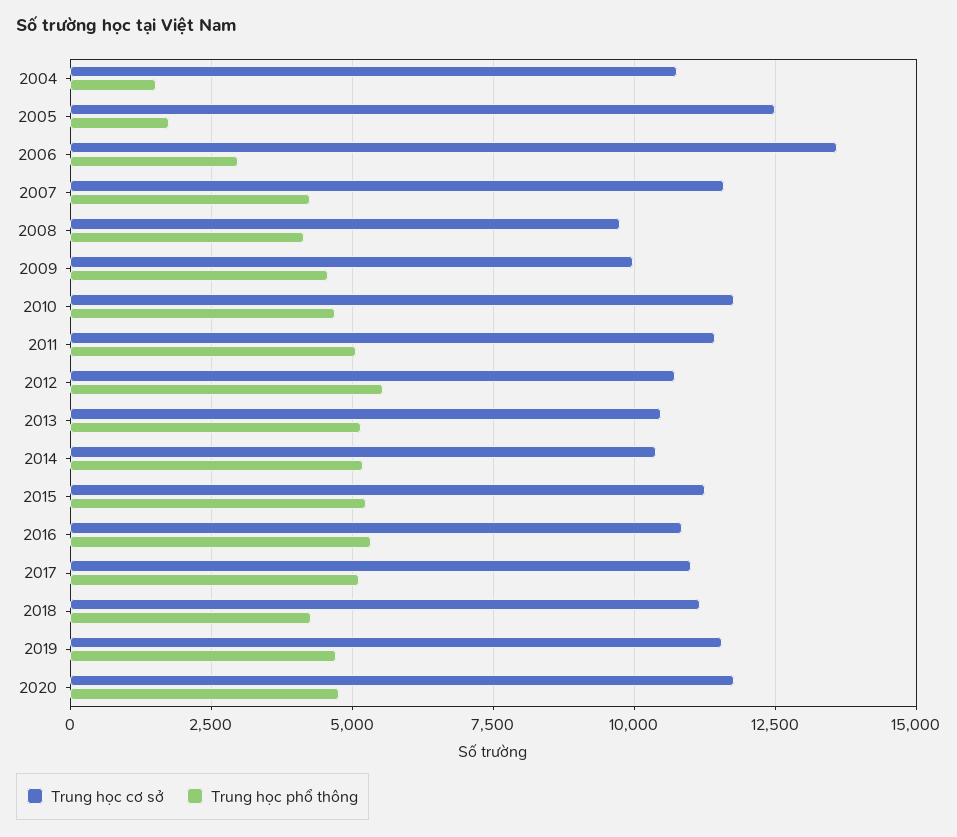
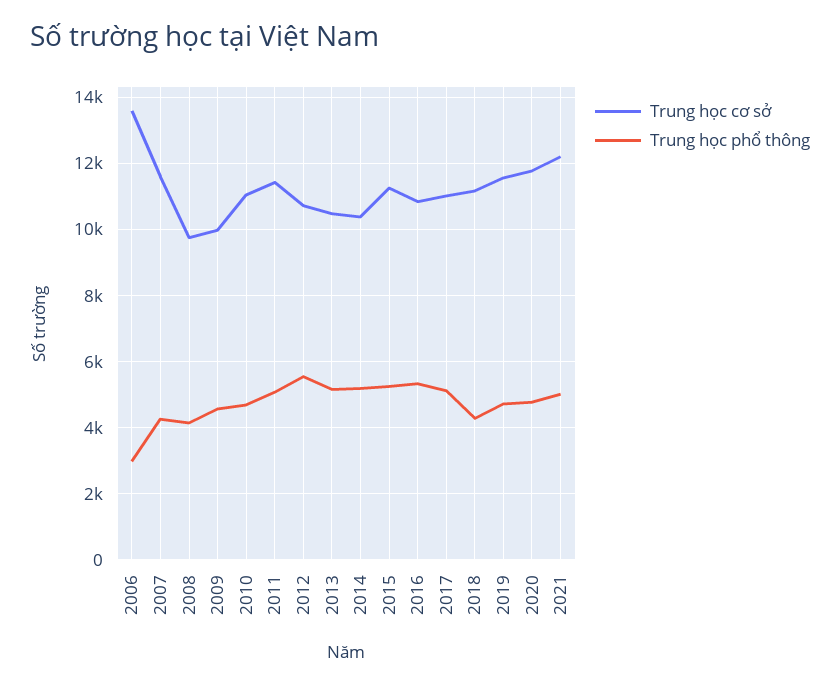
Trung học cơ sở, 2004: 10750 -> none
Trung học phổ thông, 2004: 1500 -> none
Trung học cơ sở, 2005: 12500 -> none
Trung học phổ thông, 2005: 1750 -> none
Trung học cơ sở, 2010: 11750 -> 11000
Trung học cơ sở, 2021: none -> 12200
Trung học phổ thông, 2021: none -> 5000

